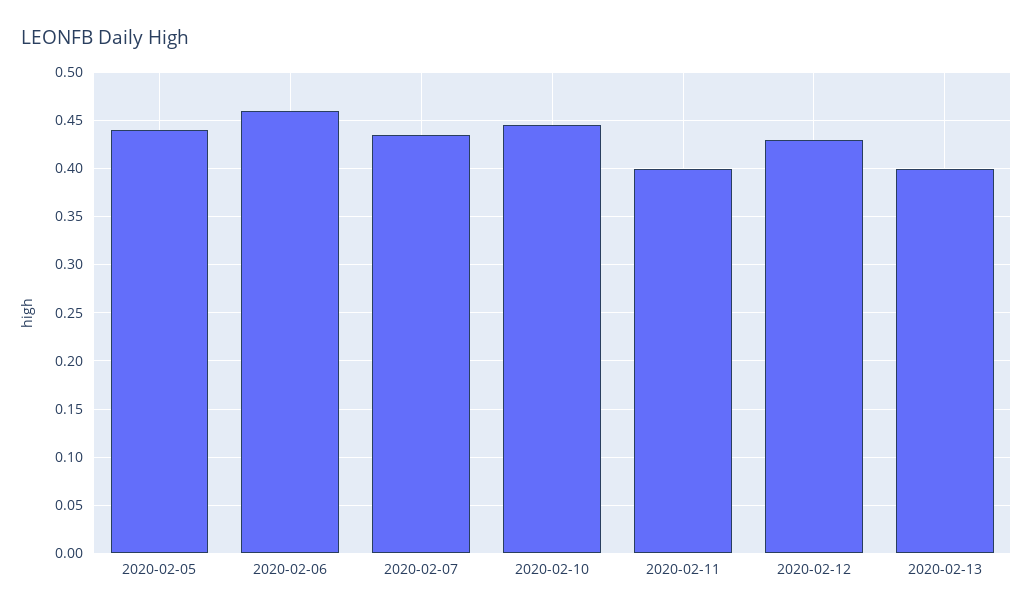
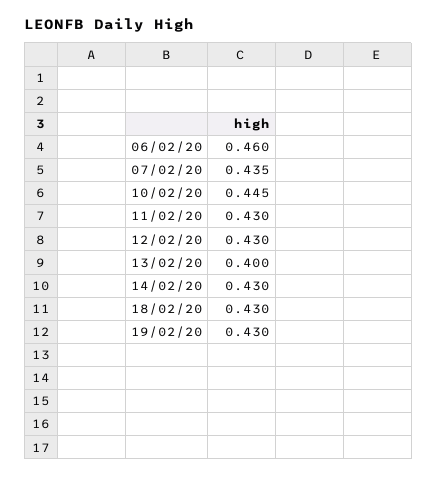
2020-02-05: 0.44 -> none
2020-02-11: 0.4 -> 0.43
14/02/20: none -> 0.43
18/02/20: none -> 0.43
19/02/20: none -> 0.43

